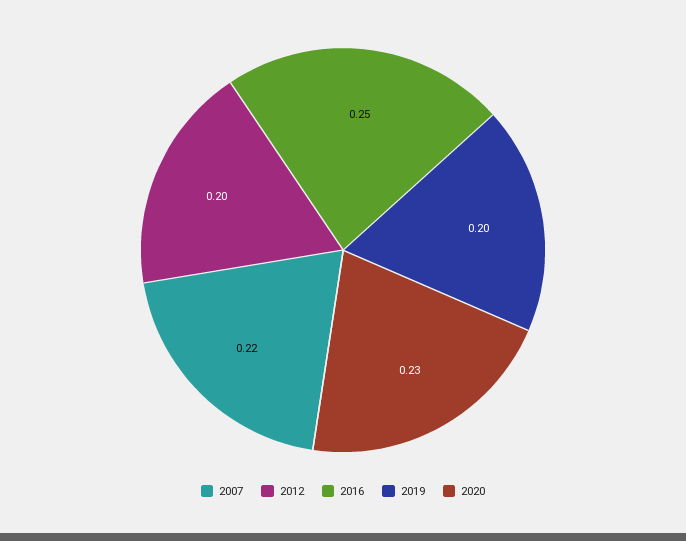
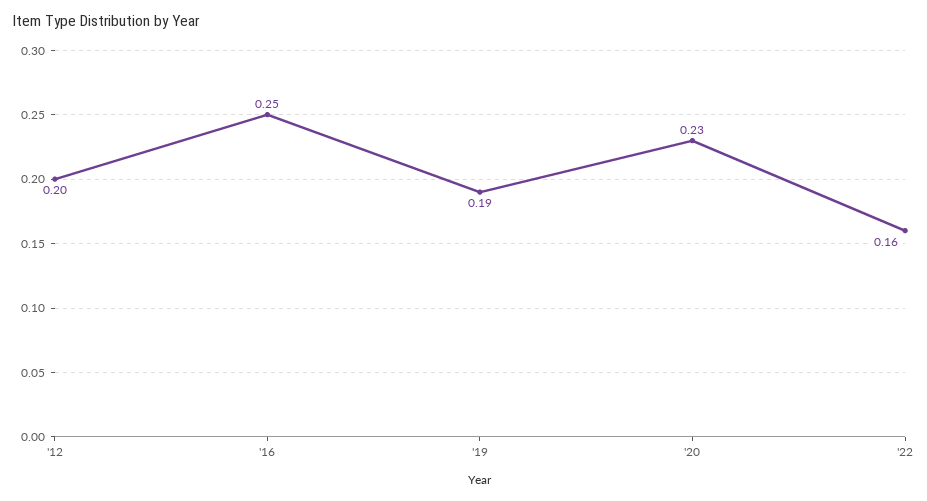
2007: 0.22 -> none
2019: 0.2 -> 0.19
'22: none -> 0.16

